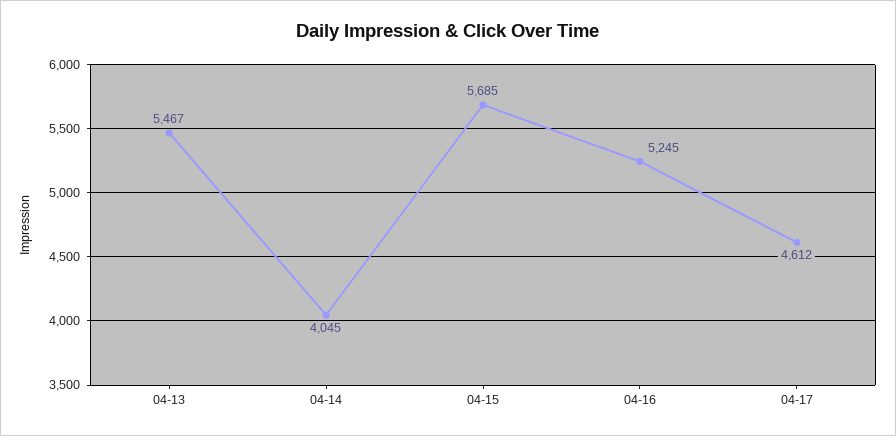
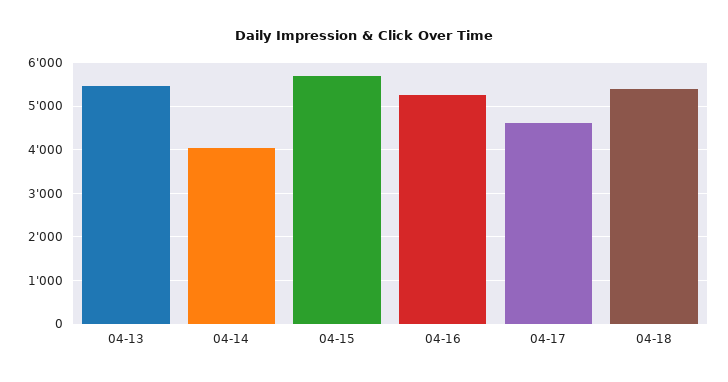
04-18: none -> 5400

